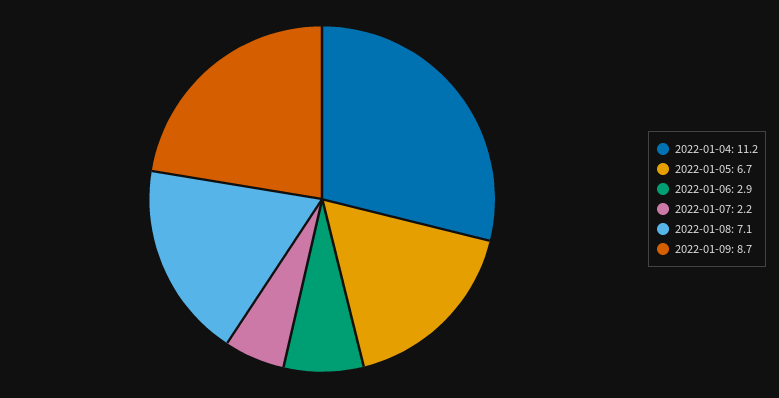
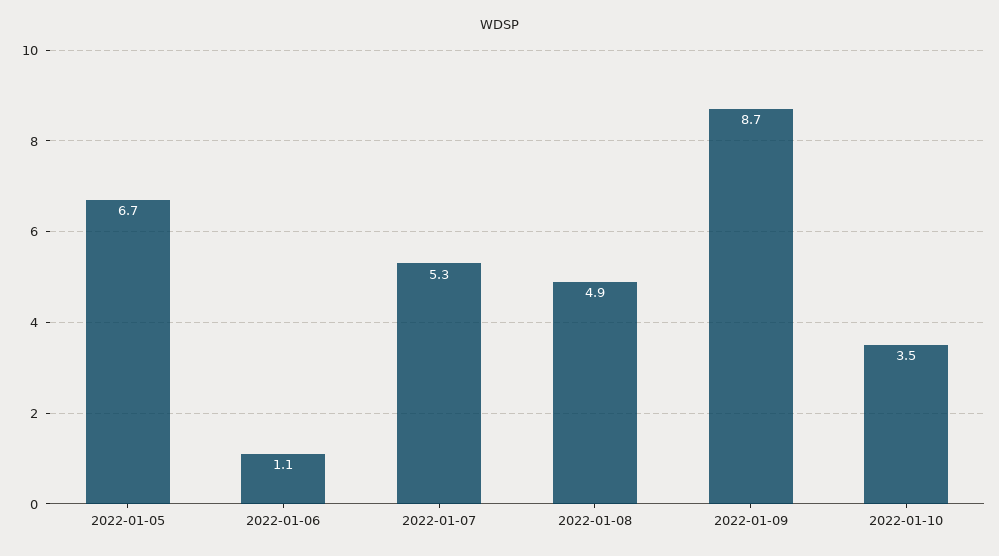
2022-01-04: 11.2 -> none
2022-01-06: 2.9 -> 1.1
2022-01-07: 2.2 -> 5.3
2022-01-08: 7.1 -> 4.9
2022-01-10: none -> 3.5

